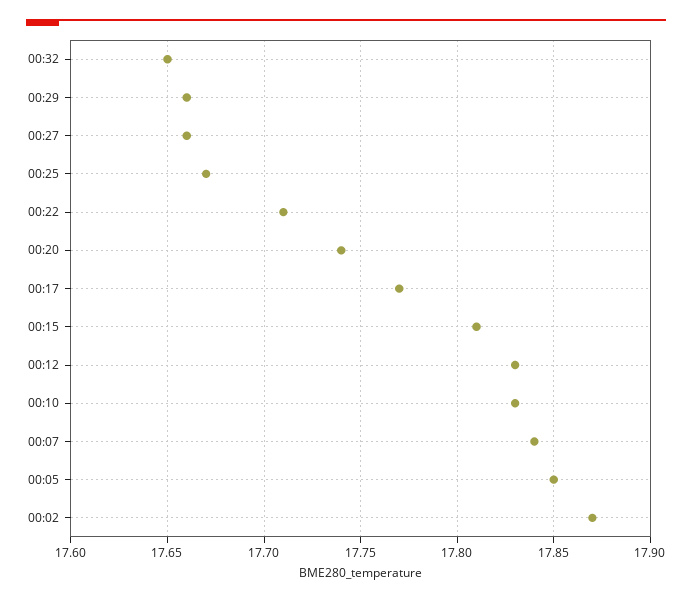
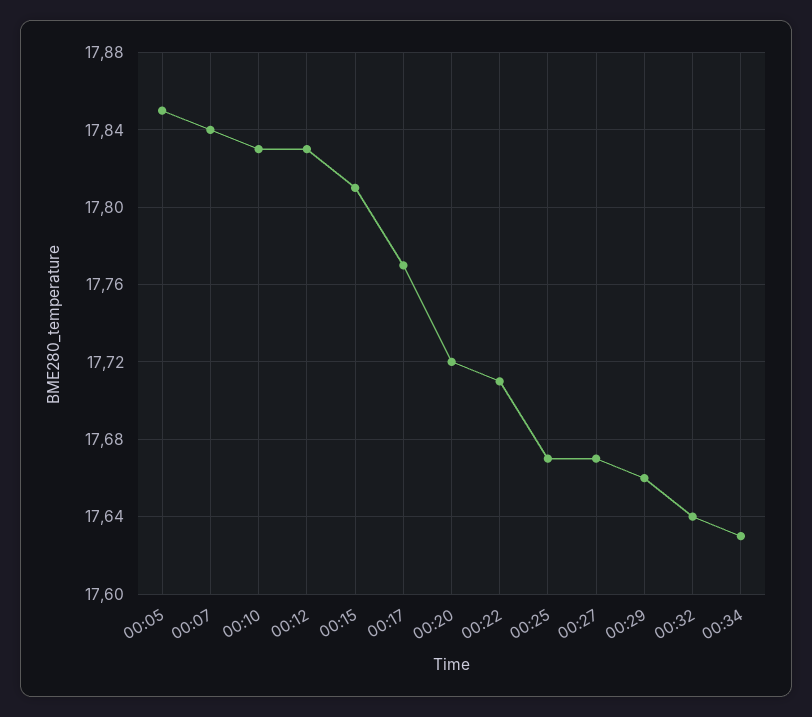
00:32: 17.65 -> 17.64
00:27: 17.66 -> 17.67
00:20: 17.74 -> 17.72
00:02: 17.87 -> none
00:34: none -> 17.63

